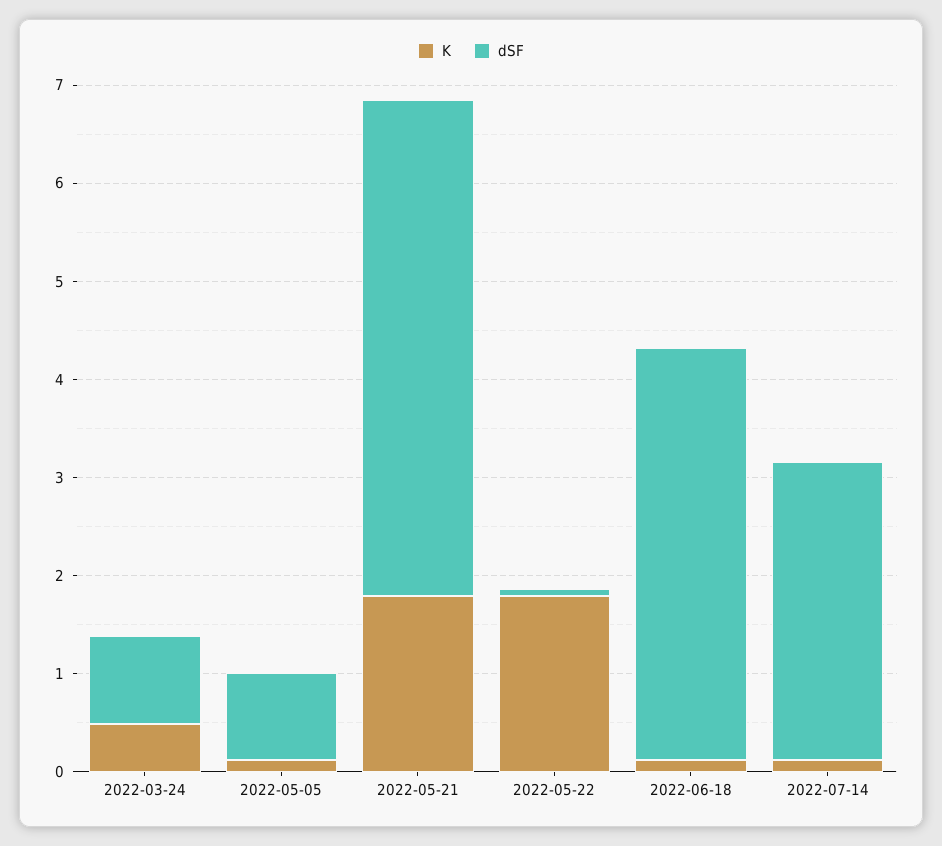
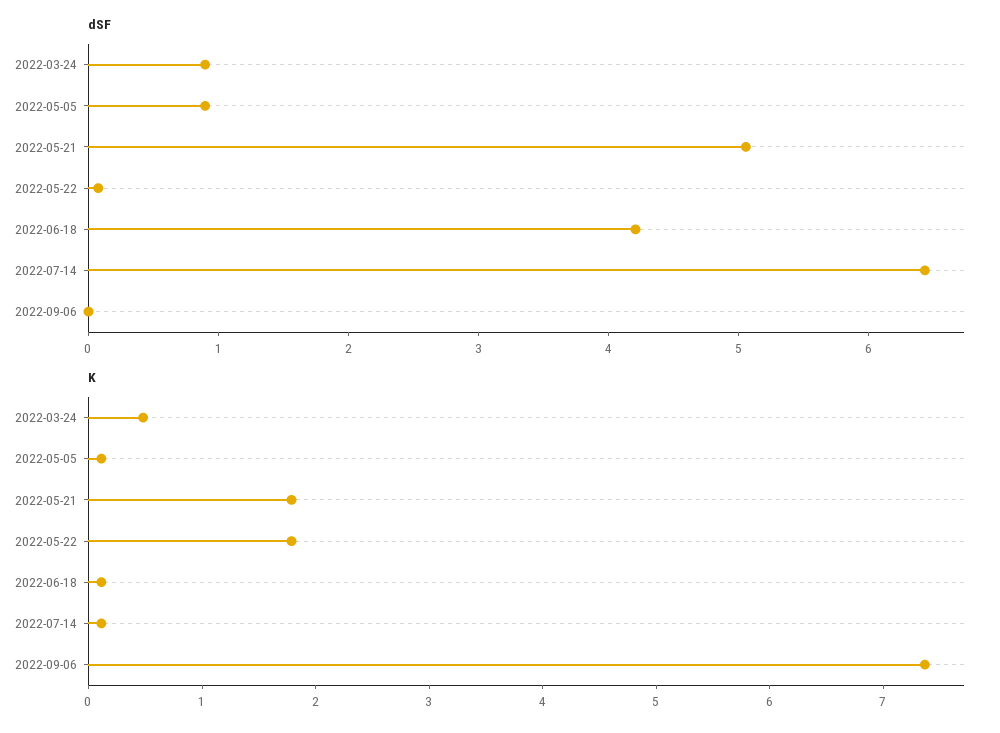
dSF, 2022-07-14: 3 -> 6.4
dSF, 2022-09-06: none -> 0
K, 2022-09-06: none -> 7.4

